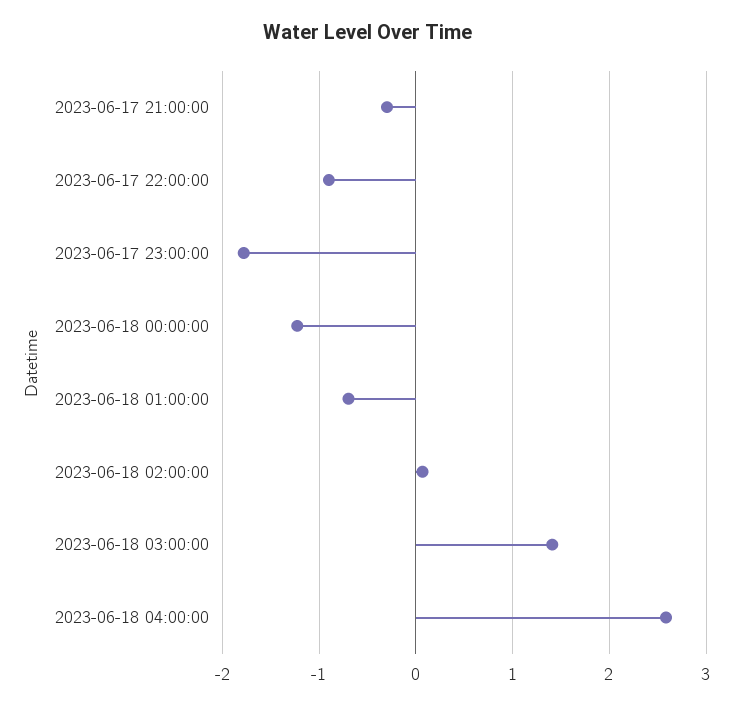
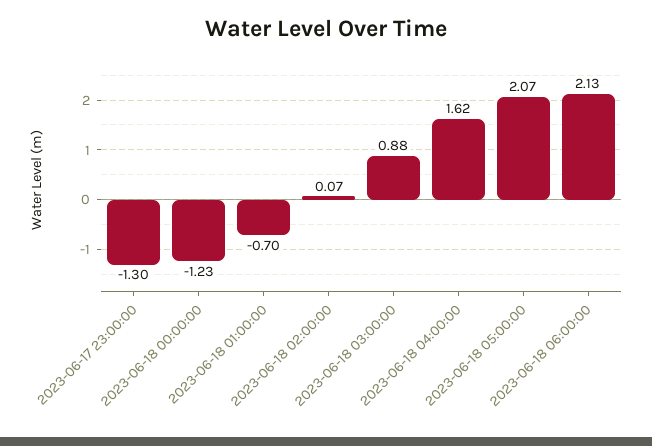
2023-06-17 21:00:00: -0.3 -> none
2023-06-17 22:00:00: -0.9 -> none
2023-06-17 23:00:00: -1.8 -> -1.3
2023-06-18 03:00:00: 1.4 -> 0.88
2023-06-18 04:00:00: 2.6 -> 1.62
2023-06-18 05:00:00: none -> 2.07
2023-06-18 06:00:00: none -> 2.13

